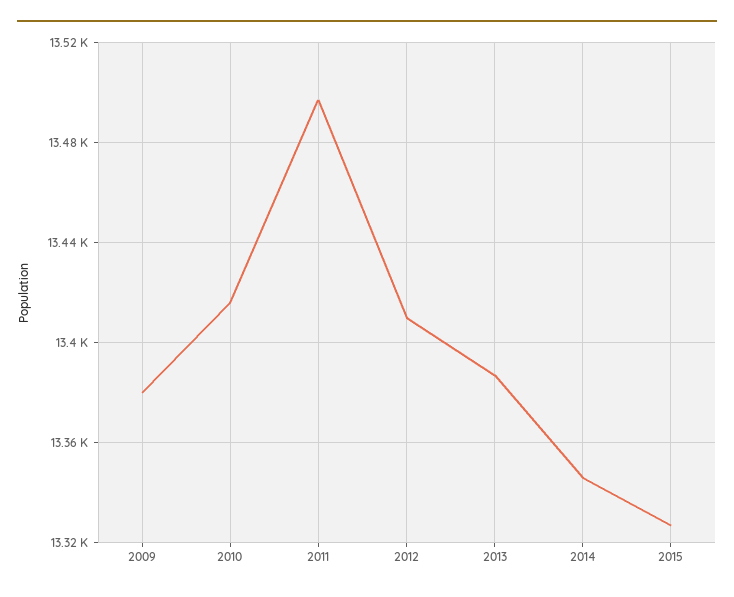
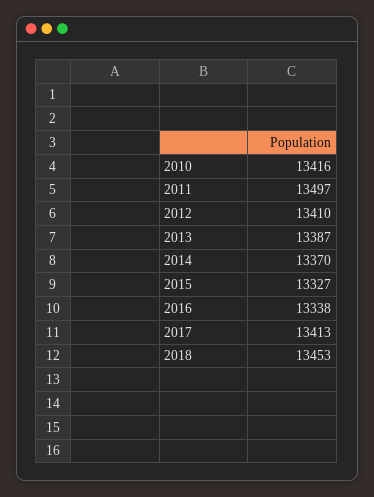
2009: 13380 -> none
2014: 13345 -> 13370
2016: none -> 13338
2017: none -> 13413
2018: none -> 13453

